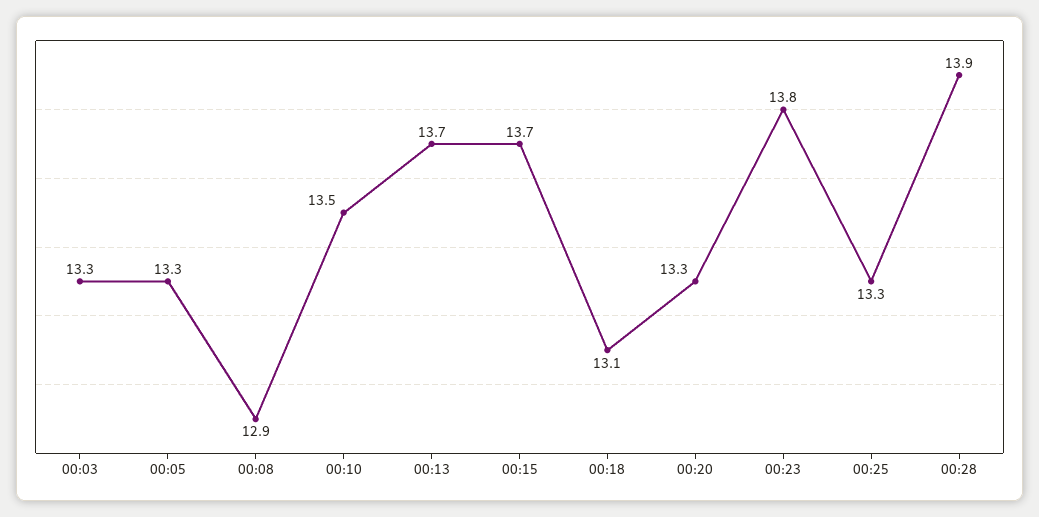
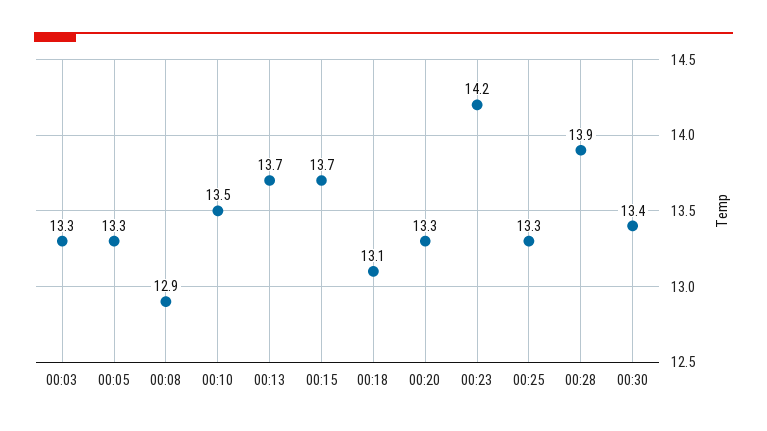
00:23: 13.8 -> 14.2
00:30: none -> 13.4

